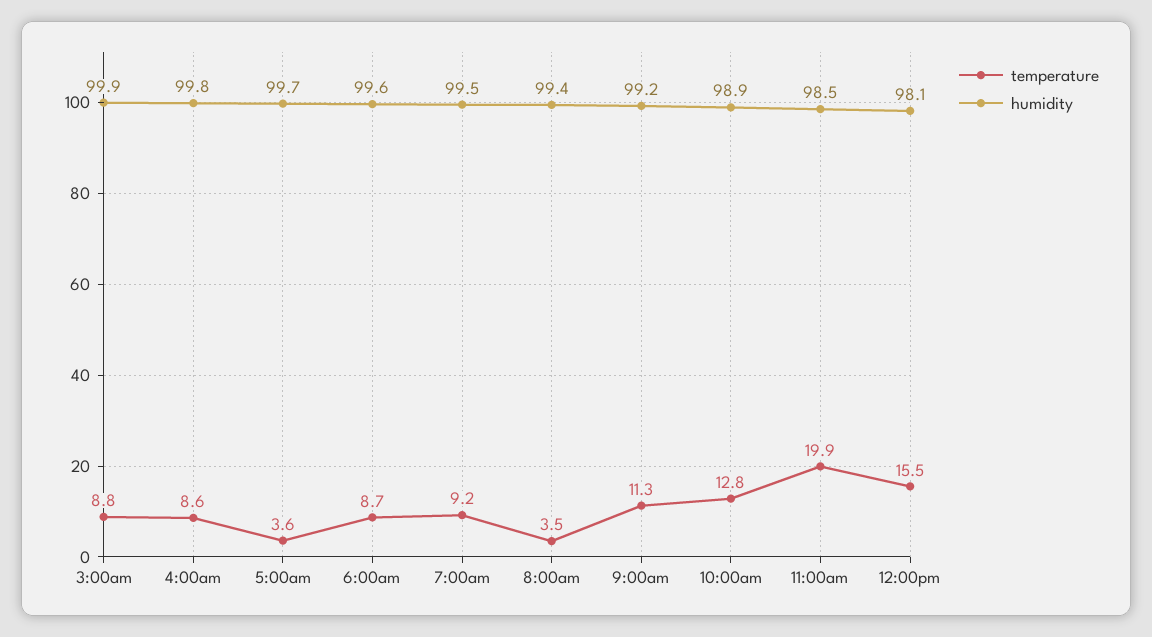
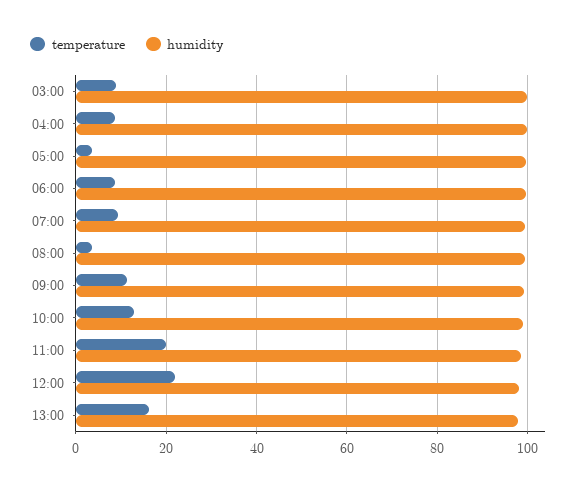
temperature, 12:00pm: 15.5 -> 22
temperature, 13:00: none -> 16
humidity, 13:00: none -> 98

